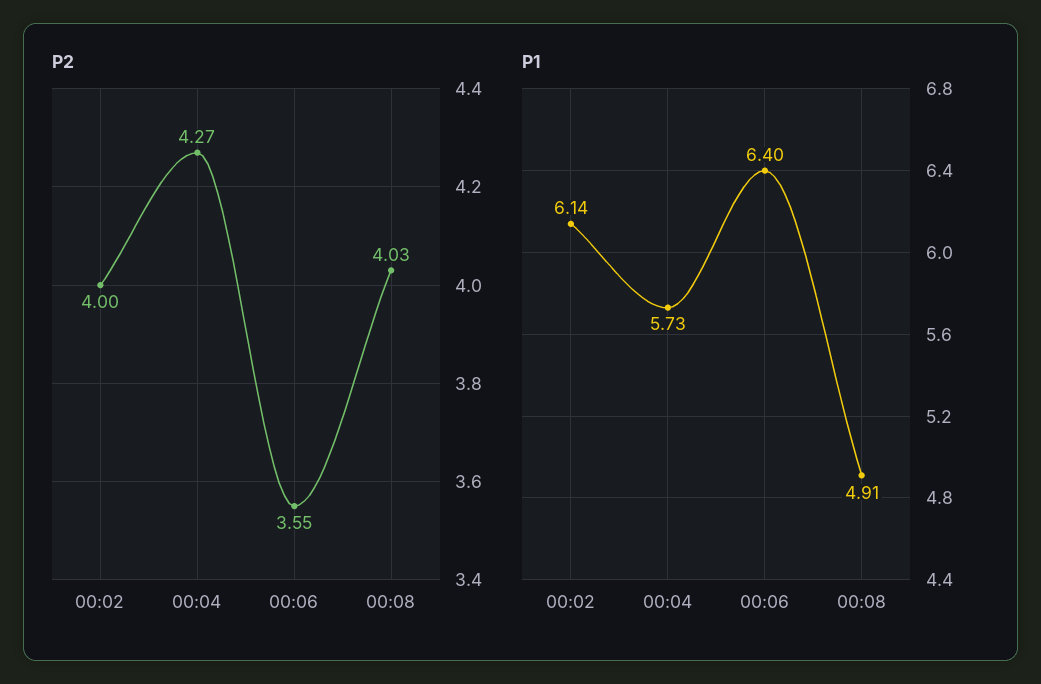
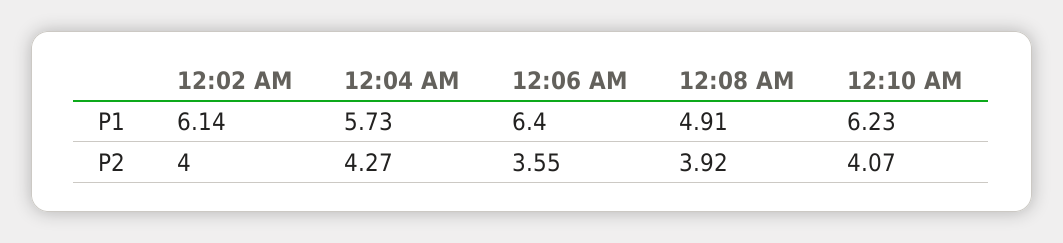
P2, 00:08: 4.03 -> 3.92
P1, 12:10 AM: none -> 6.23
P2, 12:10 AM: none -> 4.07

